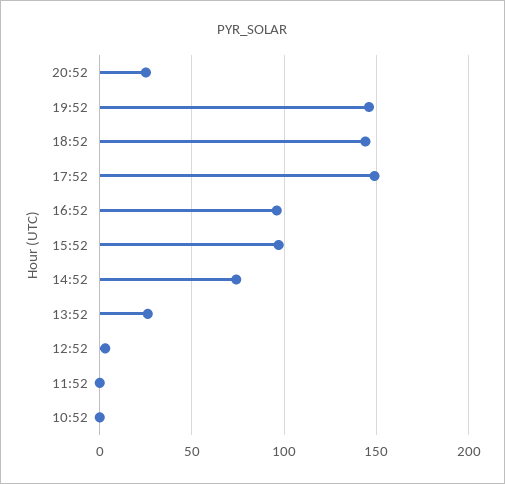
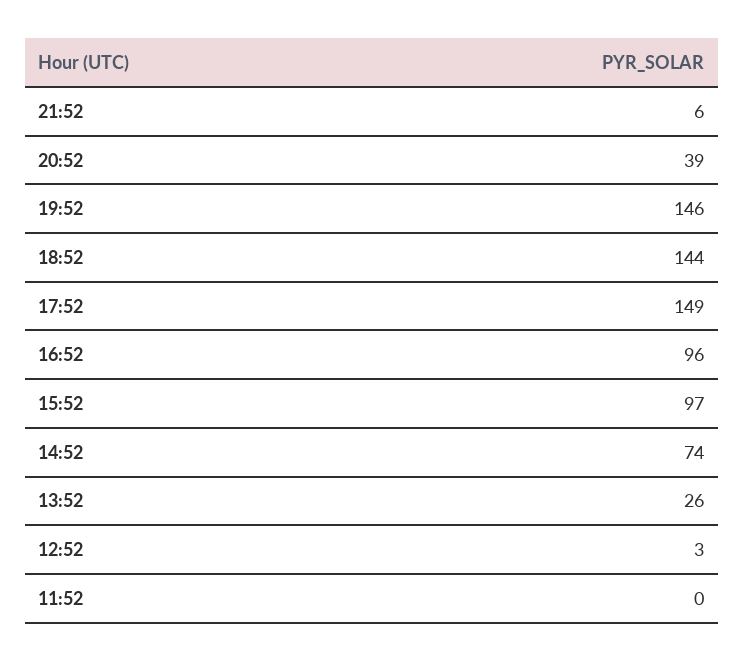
20:52: 25 -> 39
10:52: 0 -> none
21:52: none -> 6

